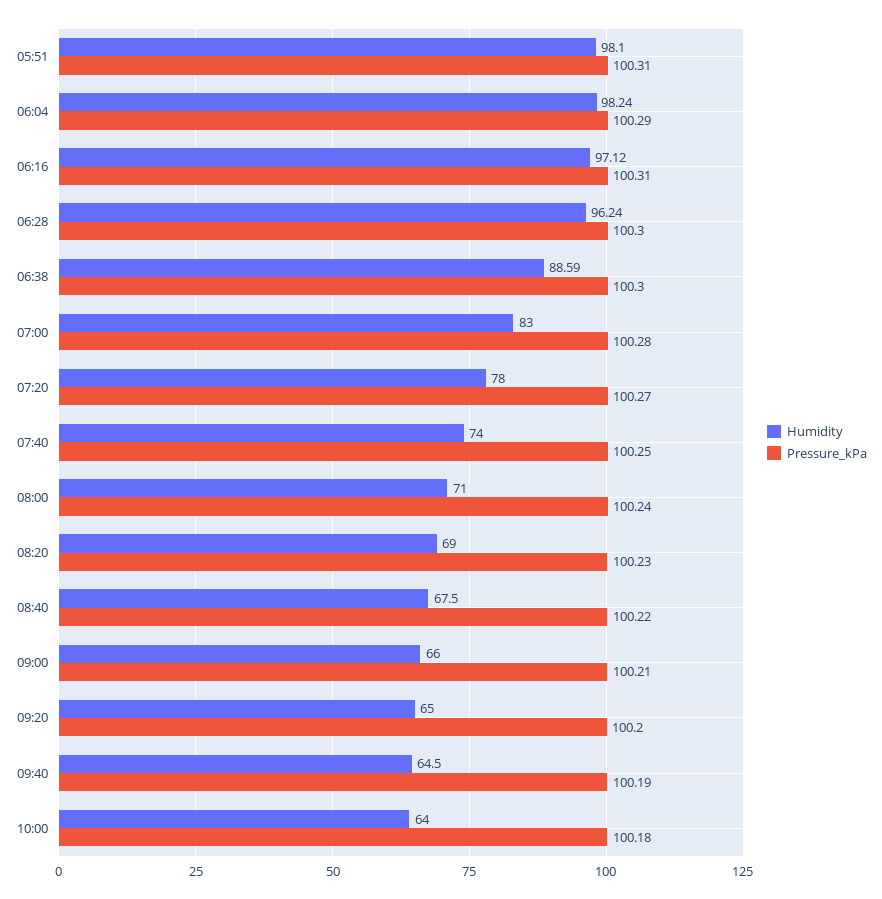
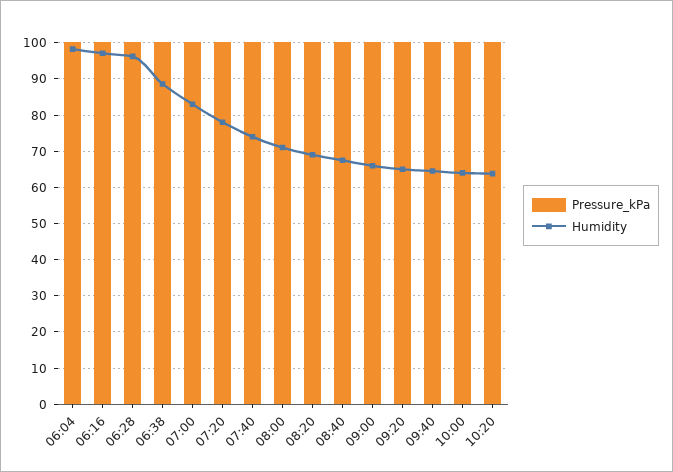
Humidity, 05:51: 98.1 -> none
Pressure_kPa, 05:51: 100.31 -> none
Pressure_kPa, 10:20: none -> 100
Humidity, 10:20: none -> 64

